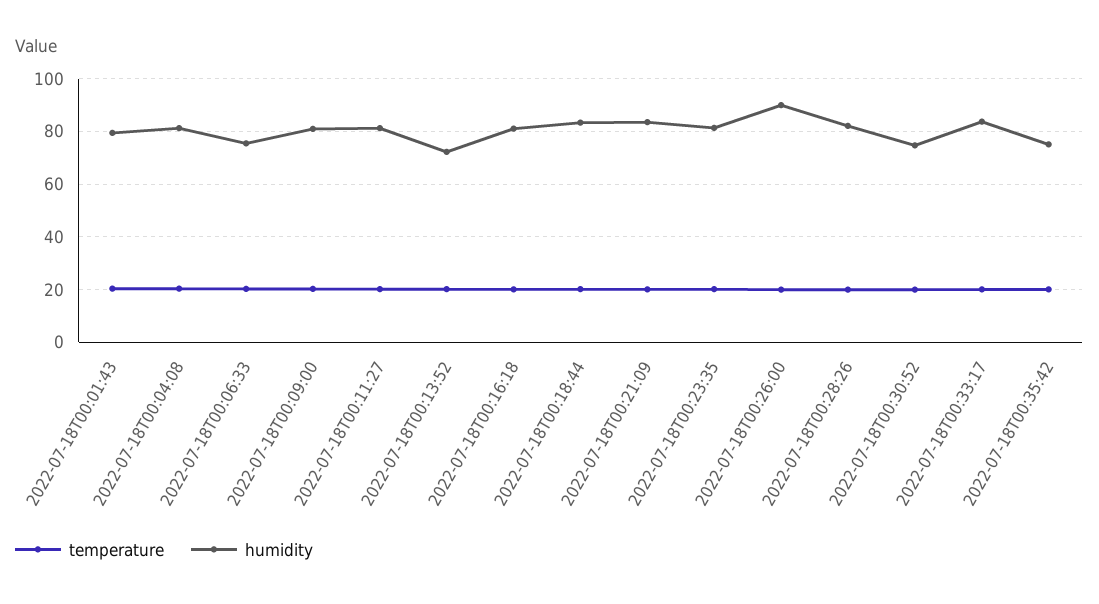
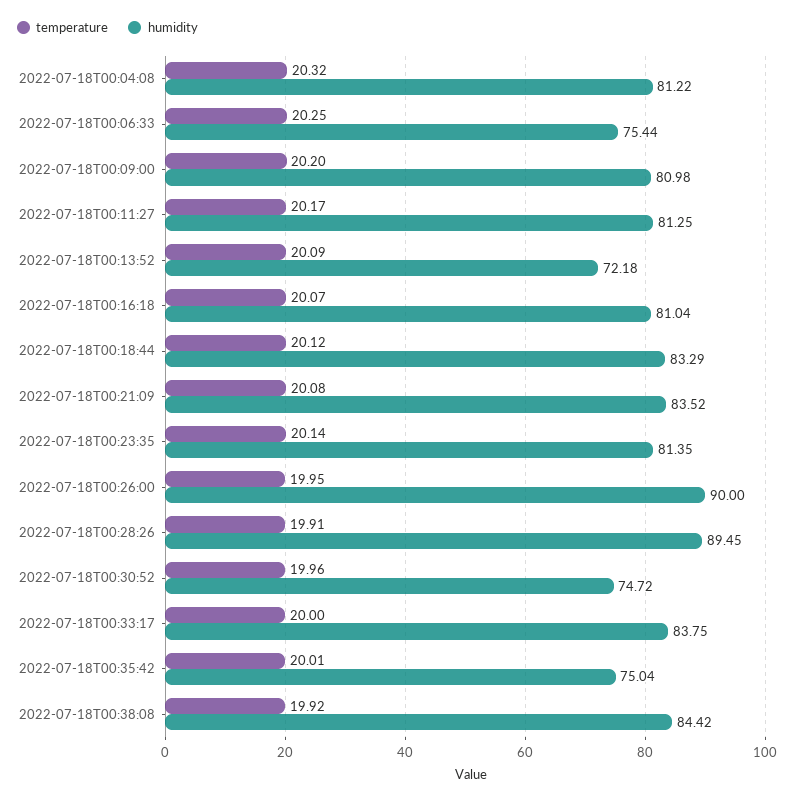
temperature, 2022-07-18T00:01:43: 20 -> none
humidity, 2022-07-18T00:01:43: 80 -> none
humidity, 2022-07-18T00:28:26: 82.5 -> 89.45
temperature, 2022-07-18T00:38:08: none -> 19.92
humidity, 2022-07-18T00:38:08: none -> 84.42

